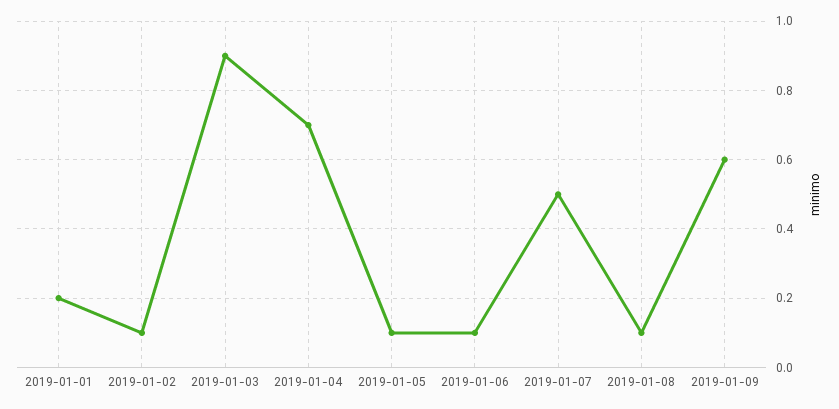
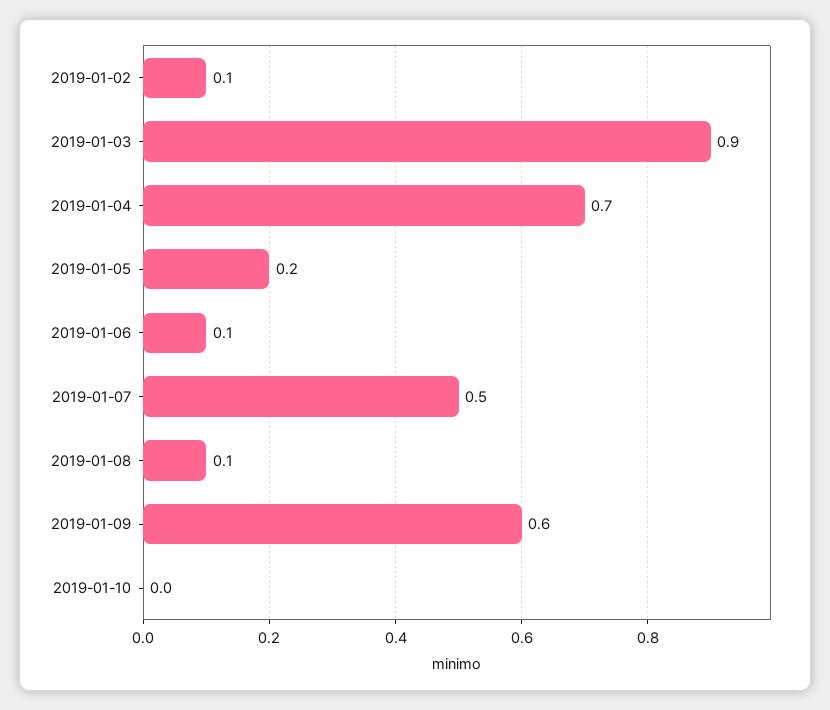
2019-01-01: 0.2 -> none
2019-01-05: 0.1 -> 0.2
2019-01-10: none -> 0

